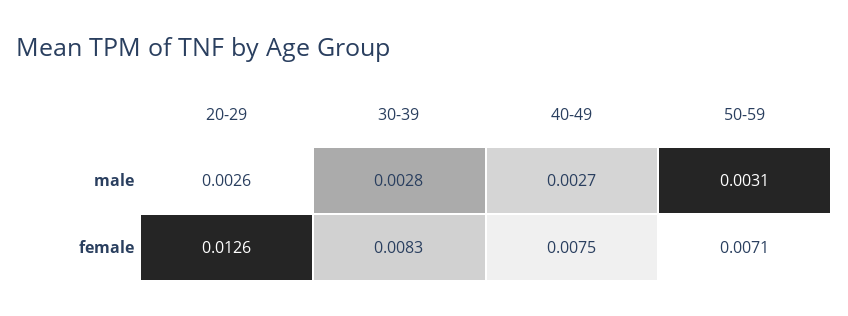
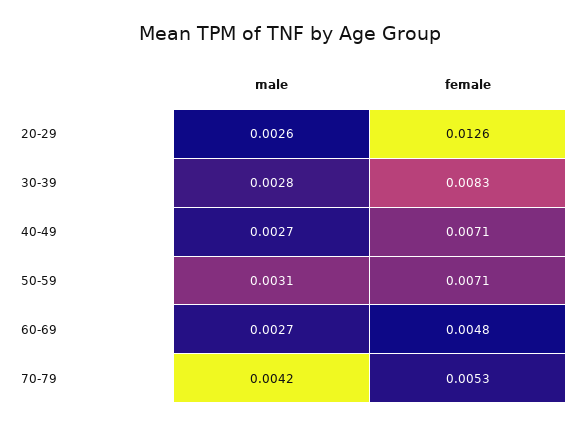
40-49, female: 0.0075 -> 0.0071
60-69, male: none -> 0.0027
60-69, female: none -> 0.0048
70-79, male: none -> 0.0042
70-79, female: none -> 0.0053

